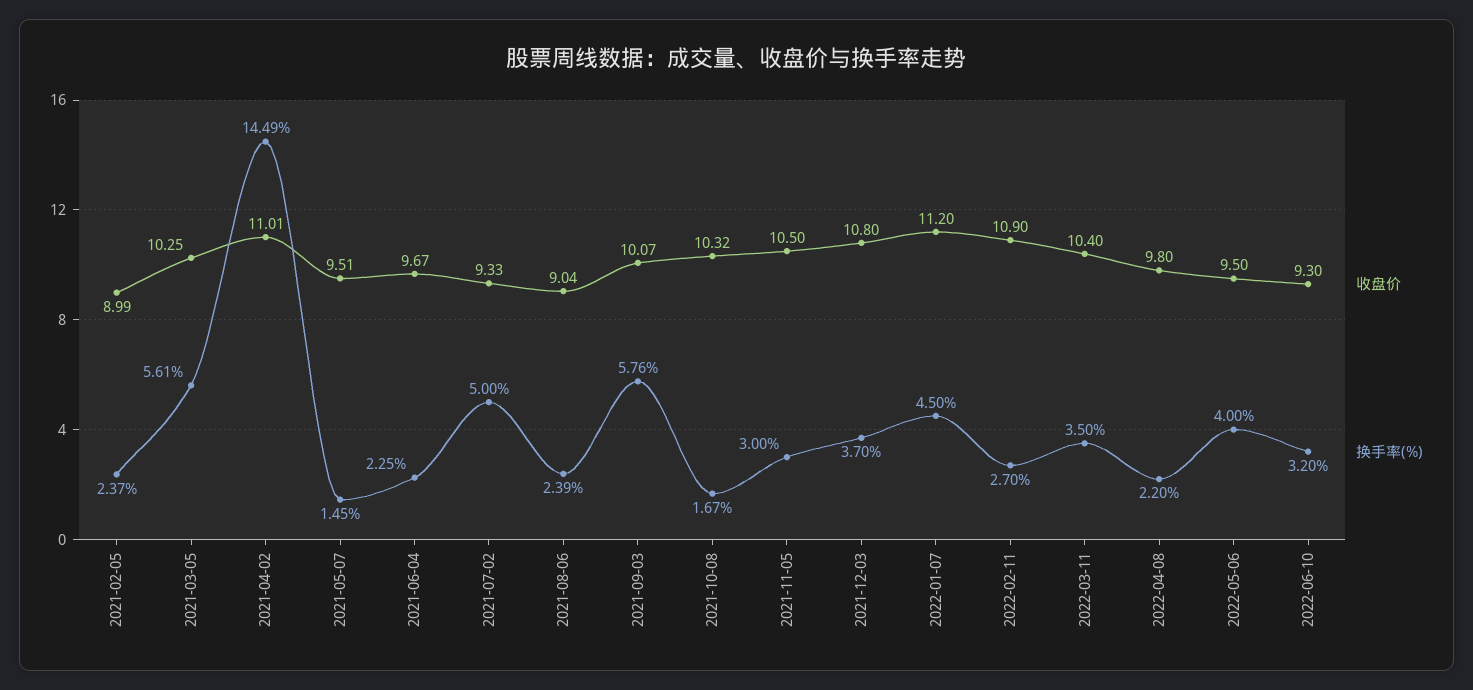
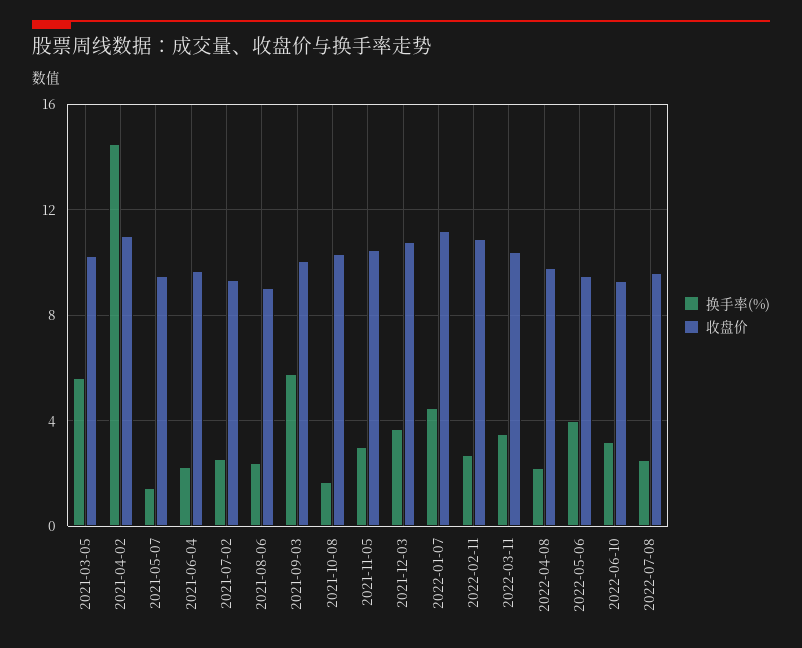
收盘价, 2021-02-05: 8.99 -> none
换手率(%), 2021-02-05: 2.37 -> none
换手率(%), 2021-07-02: 5 -> 2.5
换手率(%), 2022-07-08: none -> 2.5
收盘价, 2022-07-08: none -> 9.5

